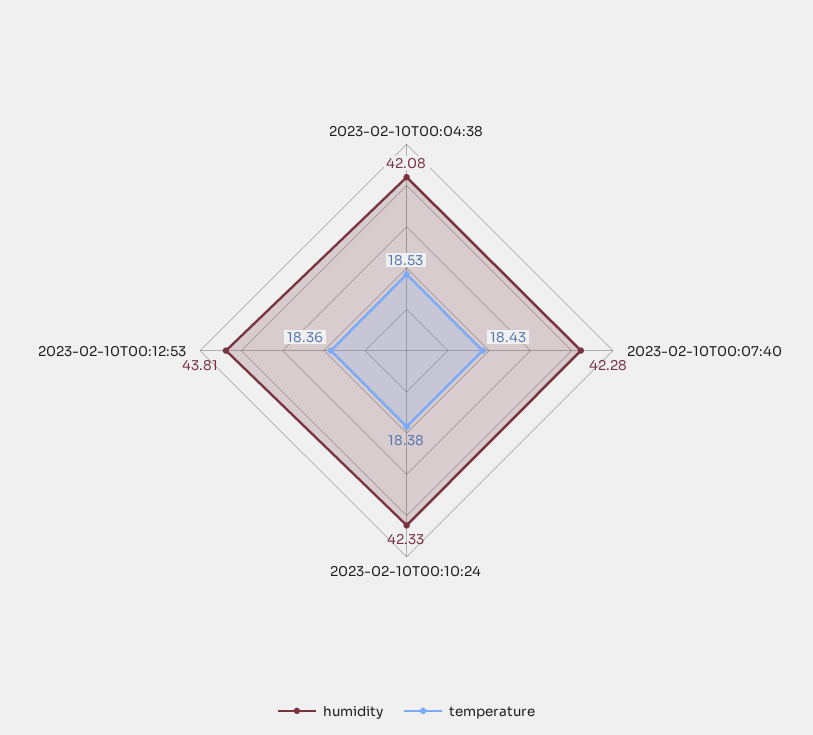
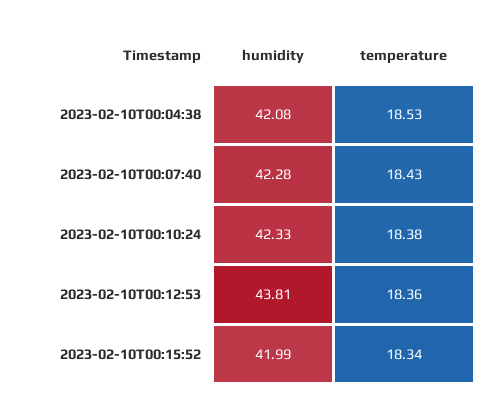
humidity, 2023-02-10T00:15:52: none -> 41.99
temperature, 2023-02-10T00:15:52: none -> 18.34

